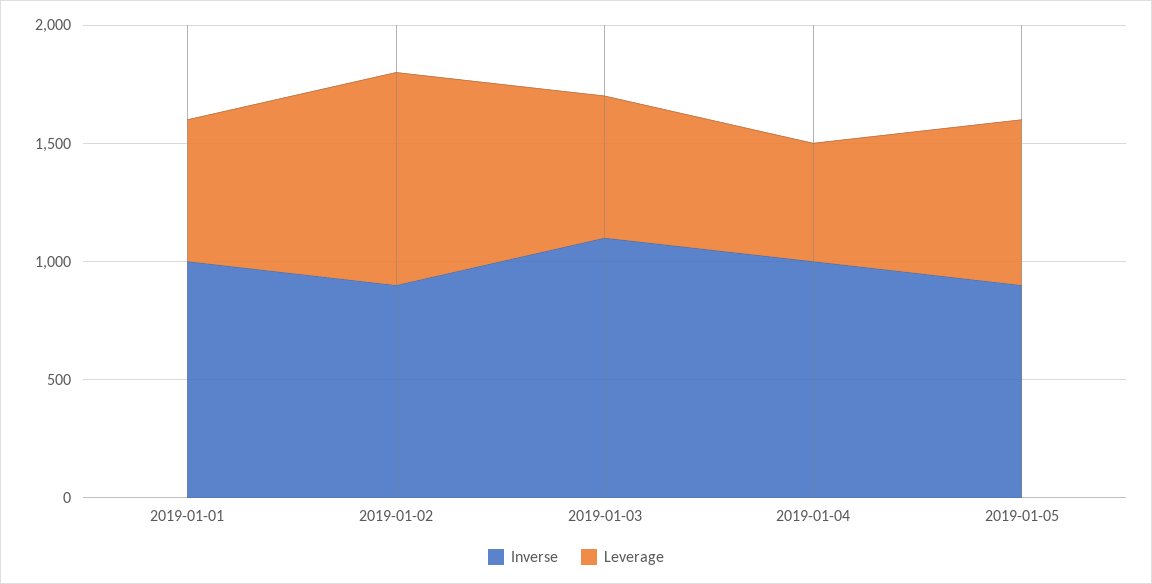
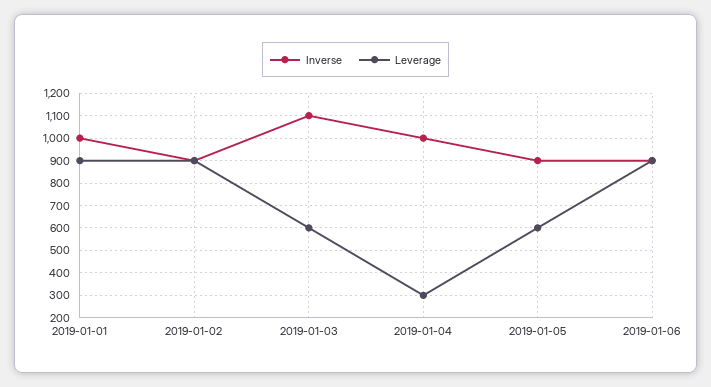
Leverage, 2019-01-01: 600 -> 900
Leverage, 2019-01-04: 500 -> 300
Leverage, 2019-01-05: 700 -> 600
Inverse, 2019-01-06: none -> 900
Leverage, 2019-01-06: none -> 900

